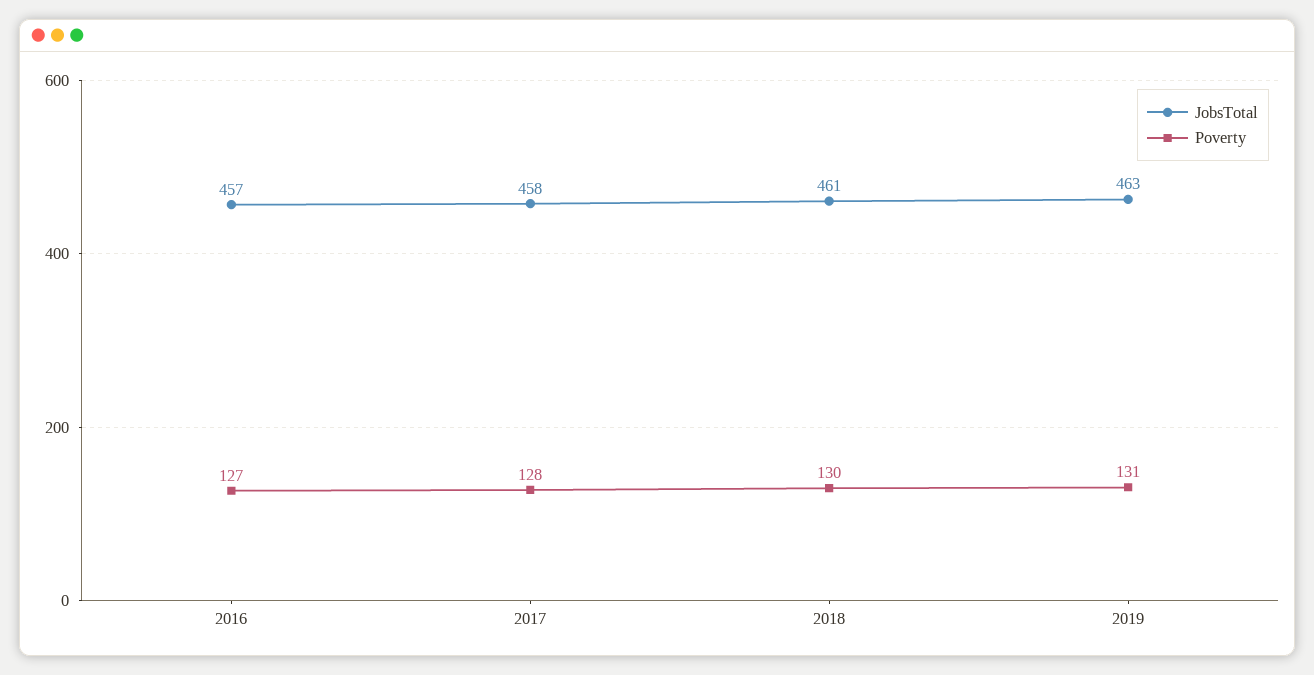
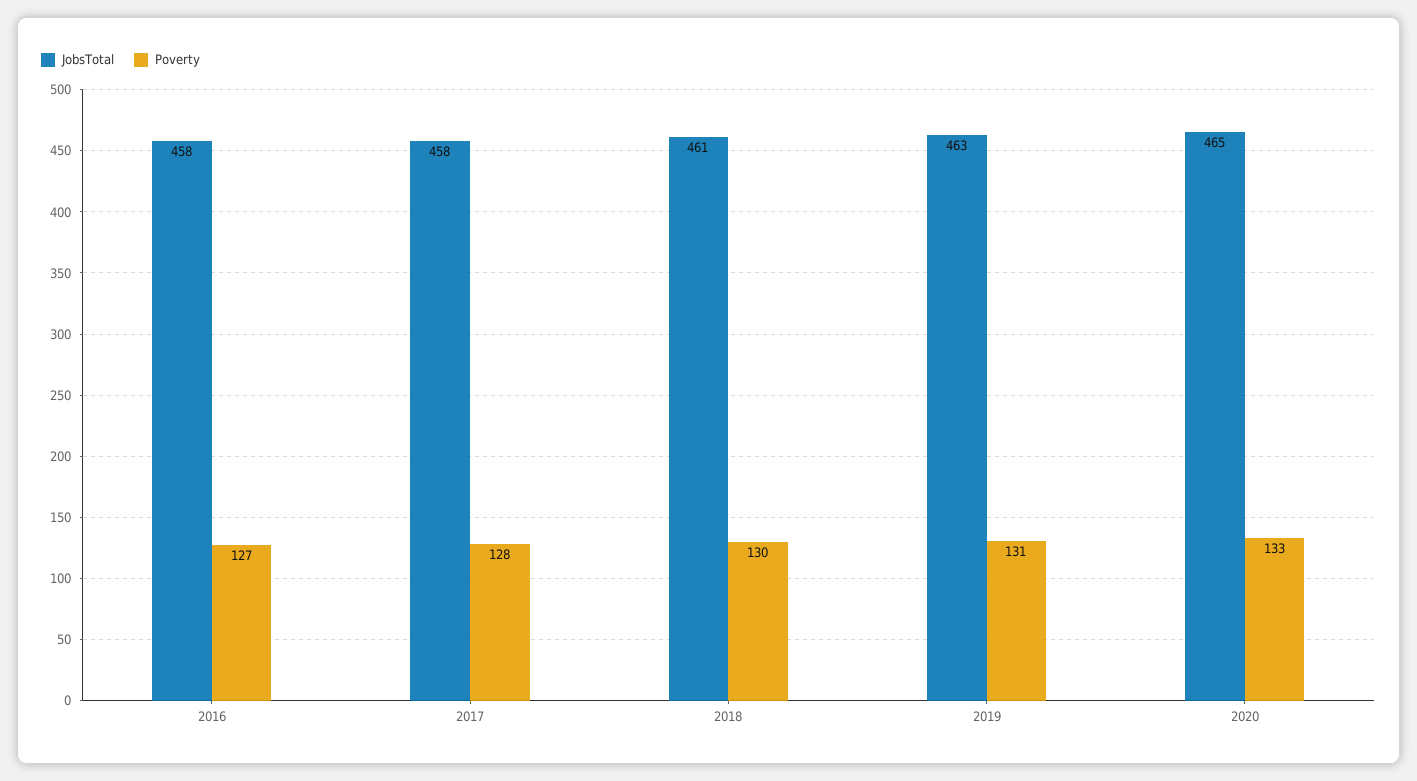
JobsTotal, 2016: 457 -> 458
JobsTotal, 2020: none -> 465
Poverty, 2020: none -> 133

